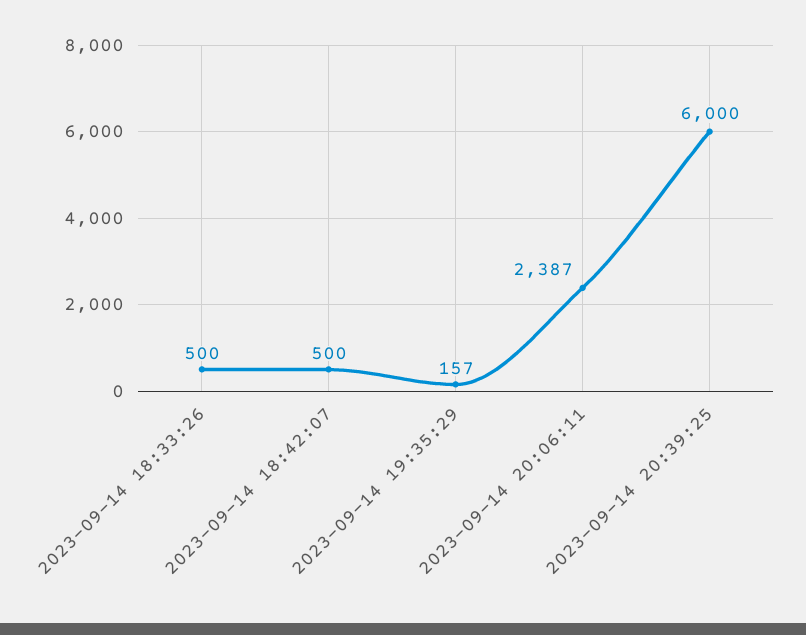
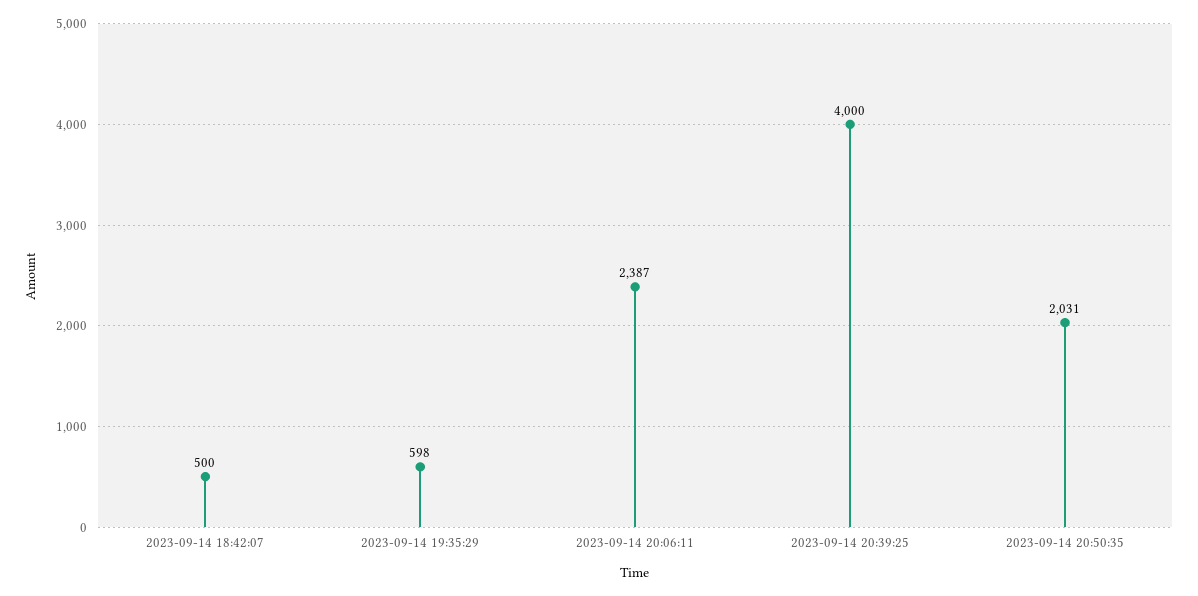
2023-09-14 18:33:26: 500 -> none
2023-09-14 19:35:29: 157 -> 598
2023-09-14 20:39:25: 6000 -> 4000
2023-09-14 20:50:35: none -> 2031

